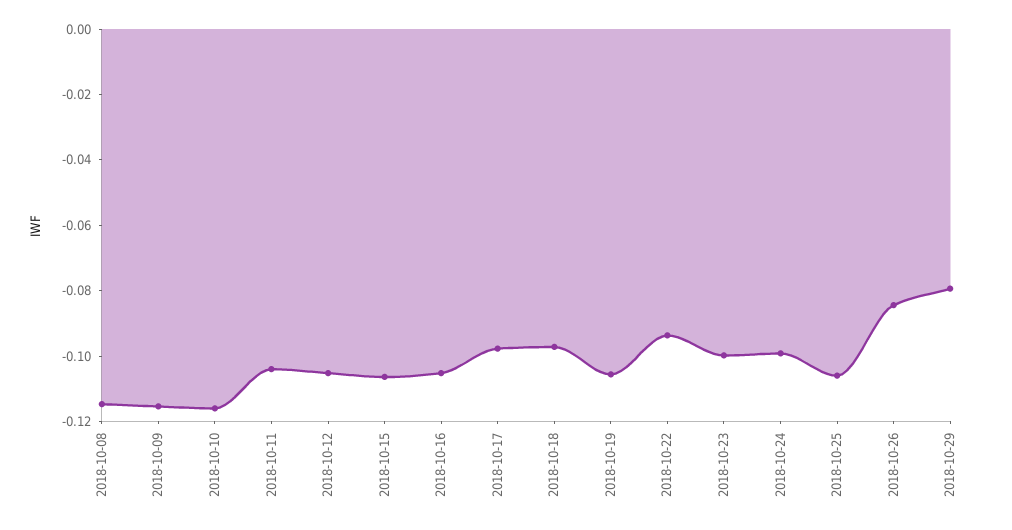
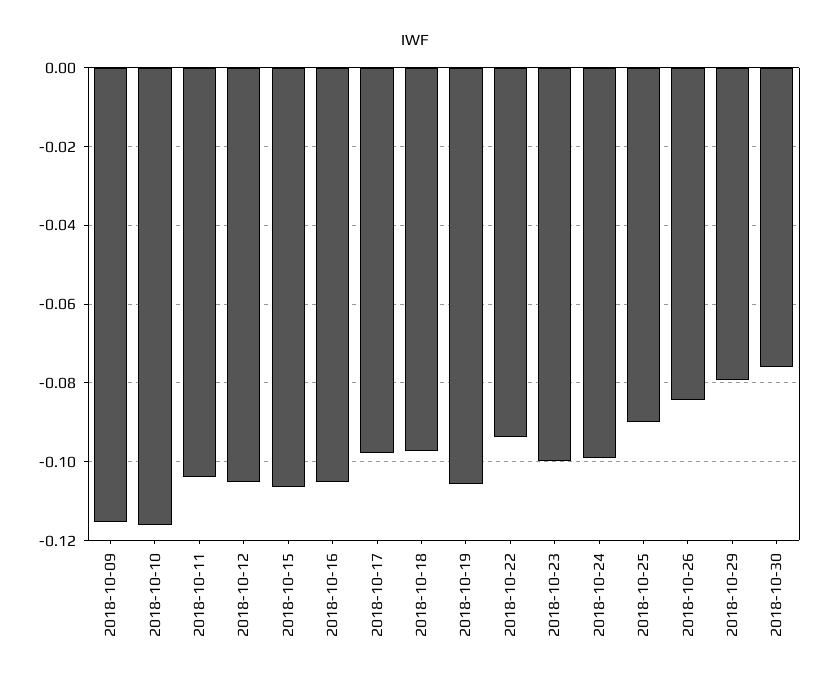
2018-10-08: -0.115 -> none
2018-10-25: -0.105 -> -0.09
2018-10-30: none -> -0.076

